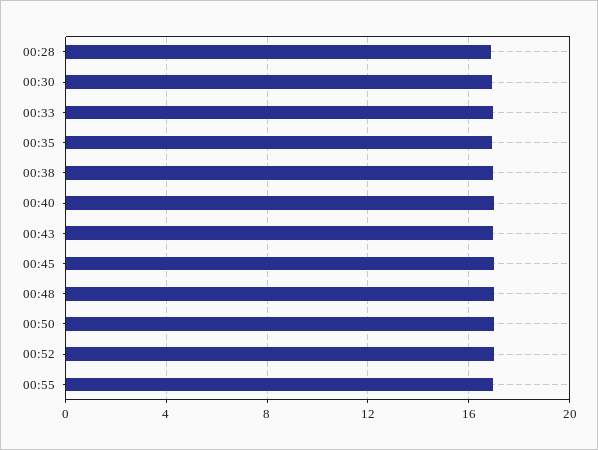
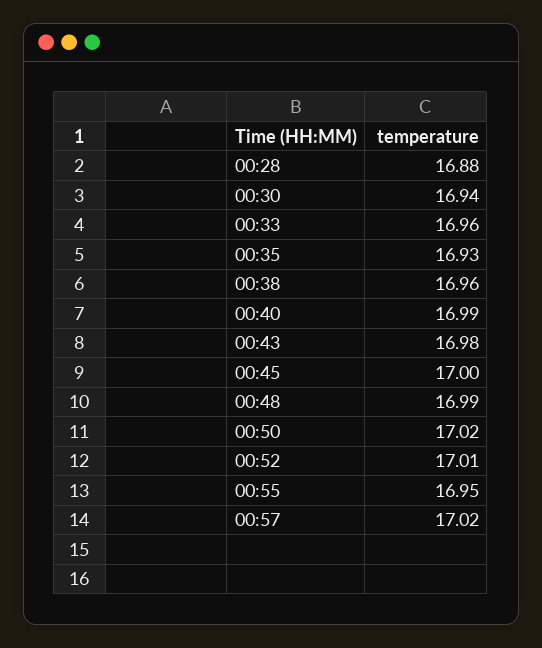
00:57: none -> 17.02

